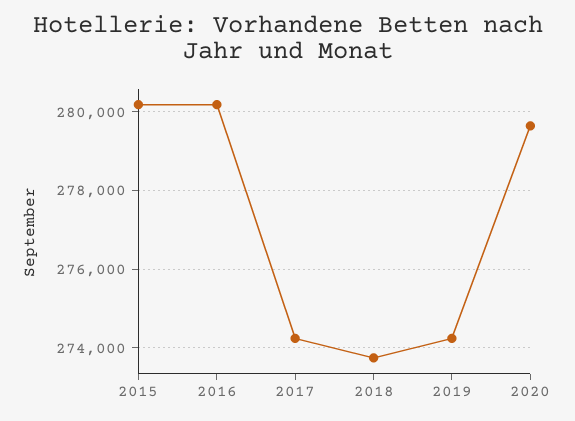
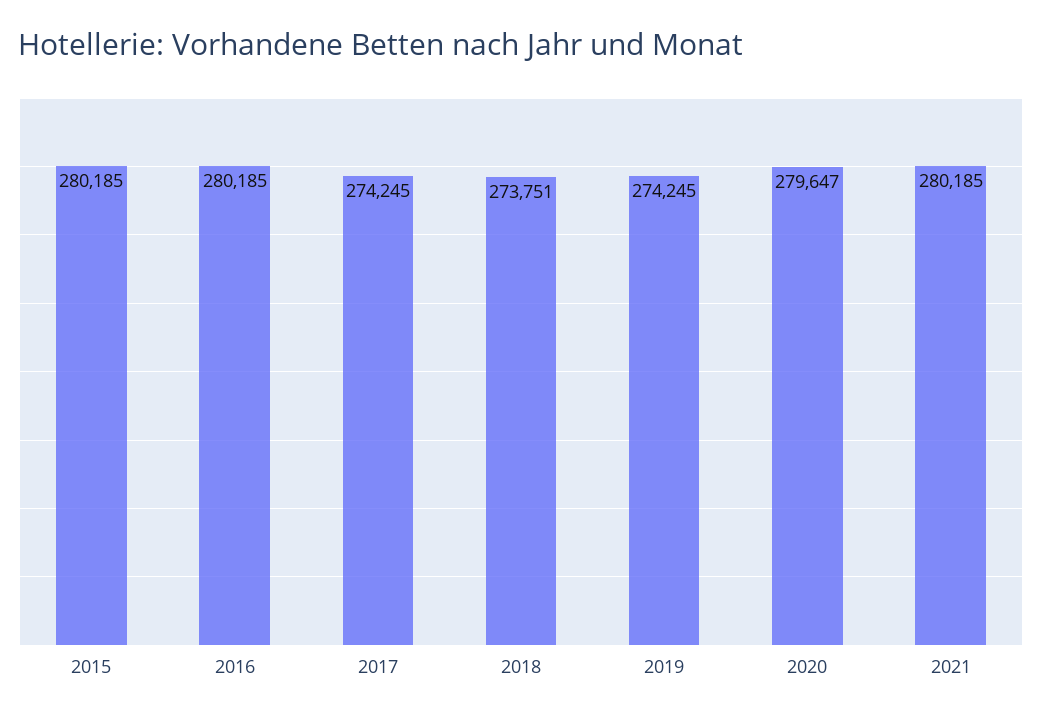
2021: none -> 280185

